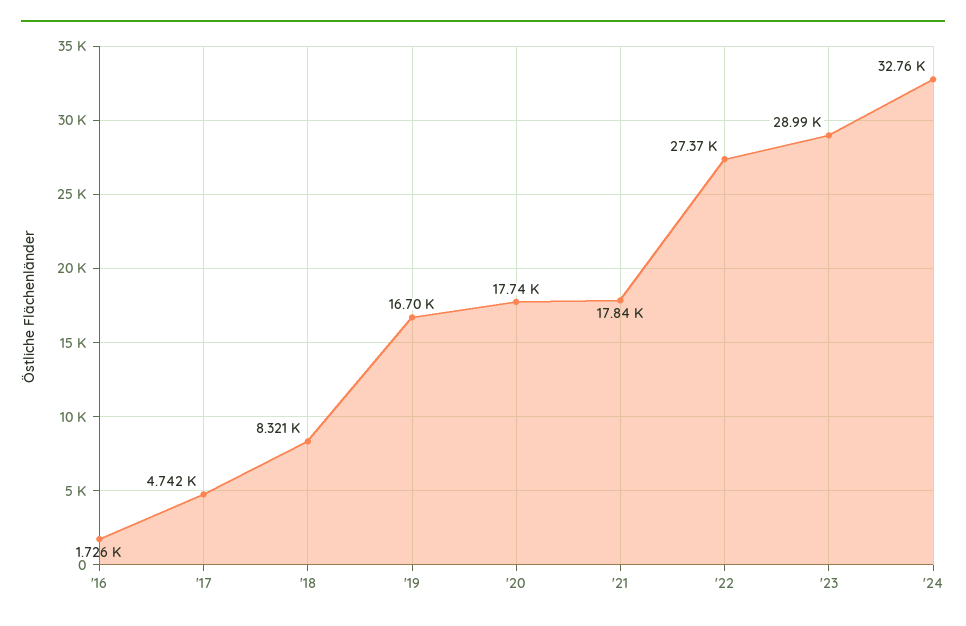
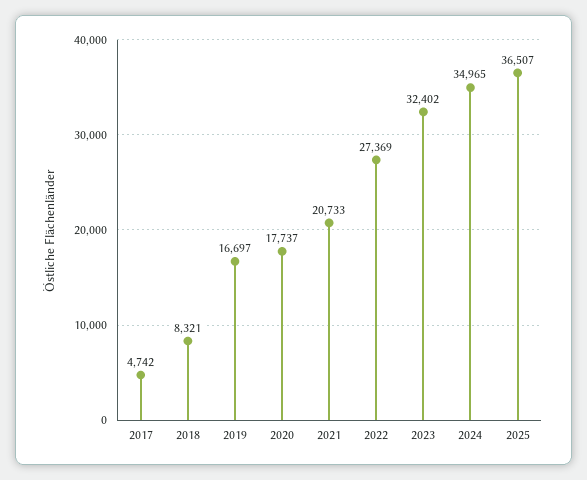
'16: 1726 -> none
'21: 17840 -> 20733
'23: 28990 -> 32402
'24: 32760 -> 34965
2025: none -> 36507

